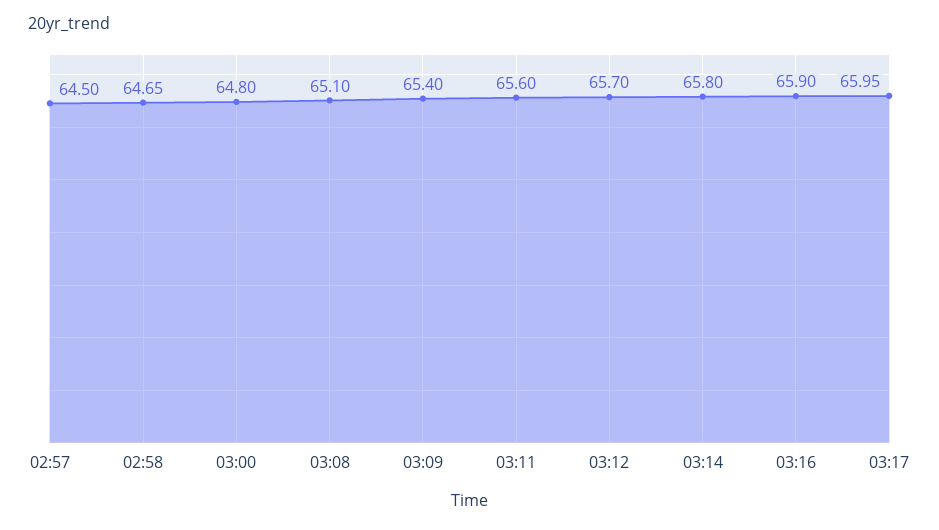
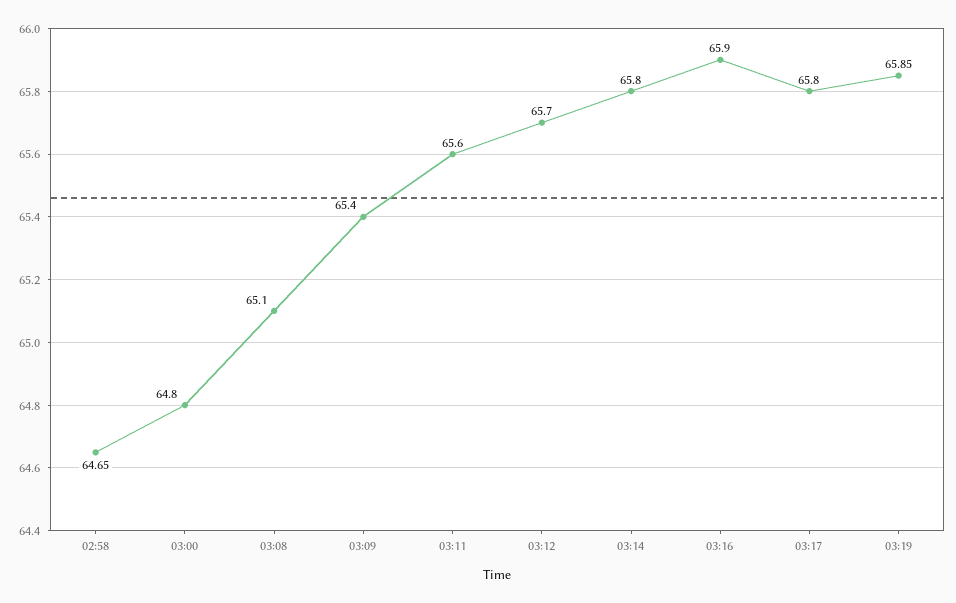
02:57: 64.5 -> none
03:17: 65.95 -> 65.8
03:19: none -> 65.85

